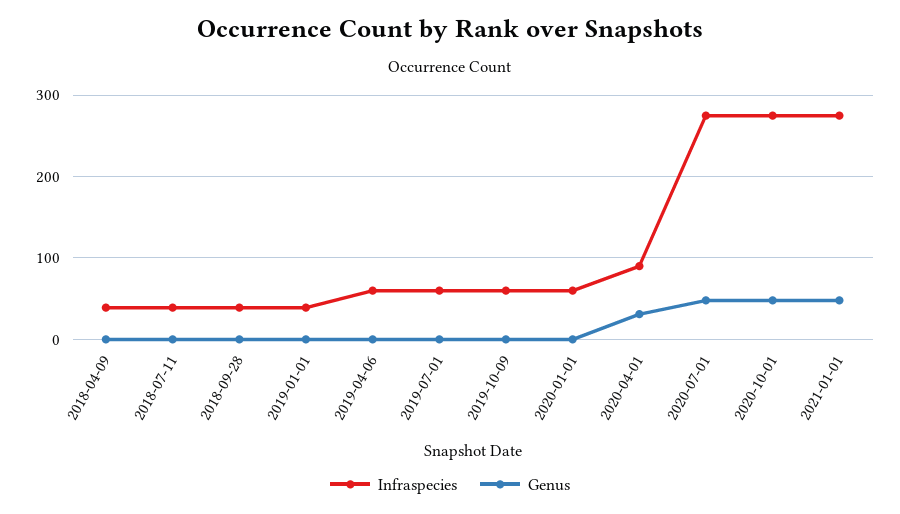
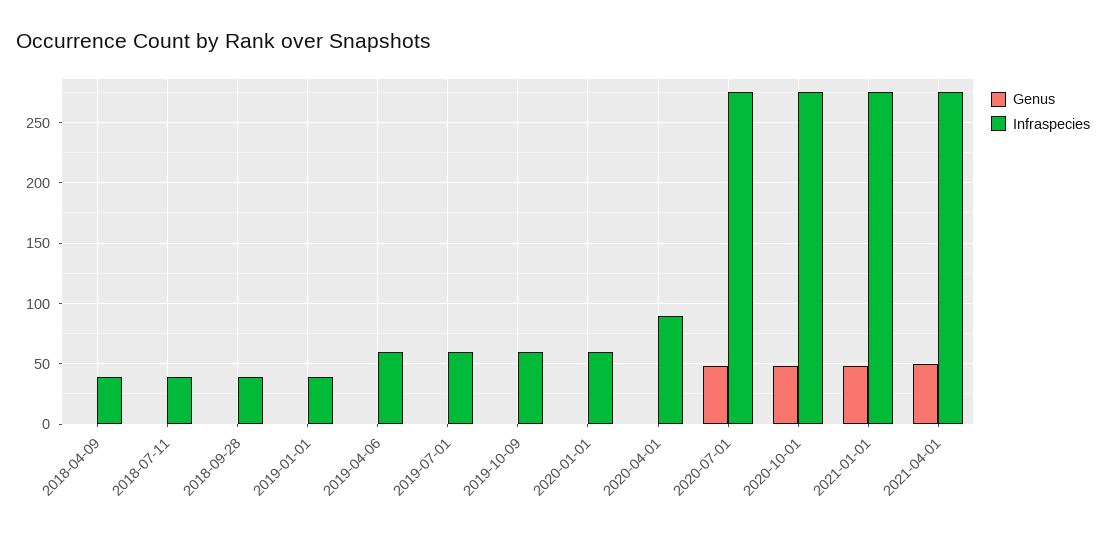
Genus, 2020-04-01: 30 -> 0
Genus, 2021-04-01: none -> 50
Infraspecies, 2021-04-01: none -> 275

